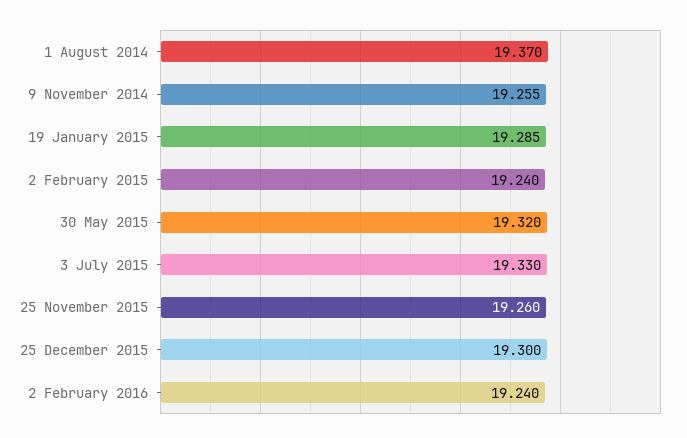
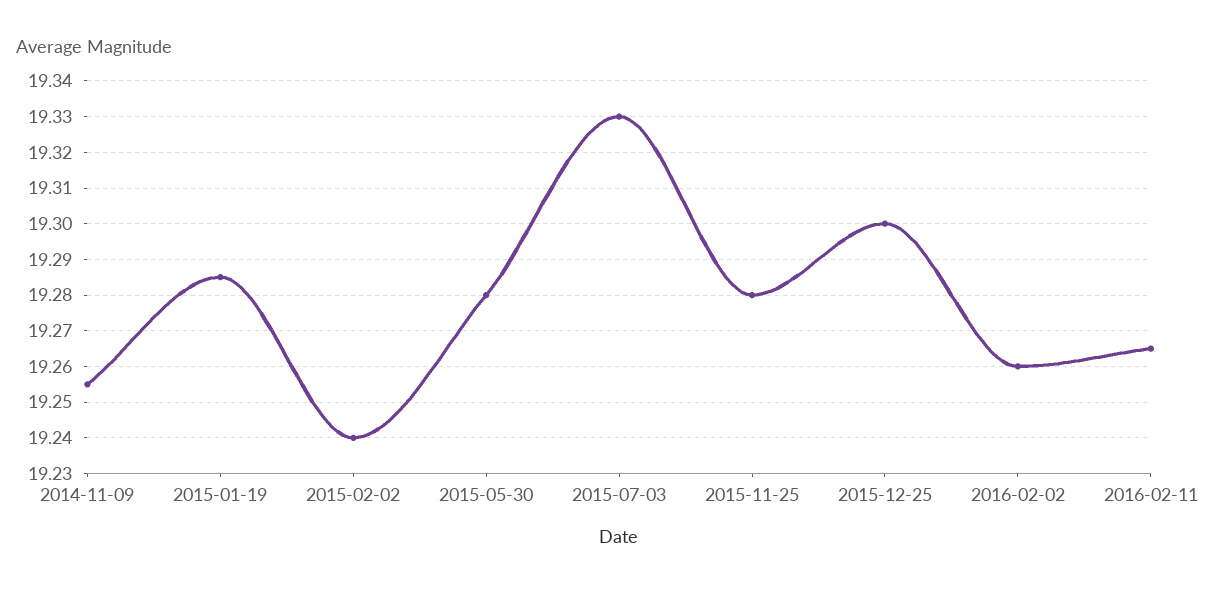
1 August 2014: 19.37 -> none
30 May 2015: 19.32 -> 19.28
25 November 2015: 19.26 -> 19.28
2 February 2016: 19.24 -> 19.26
2016-02-11: none -> 19.265

